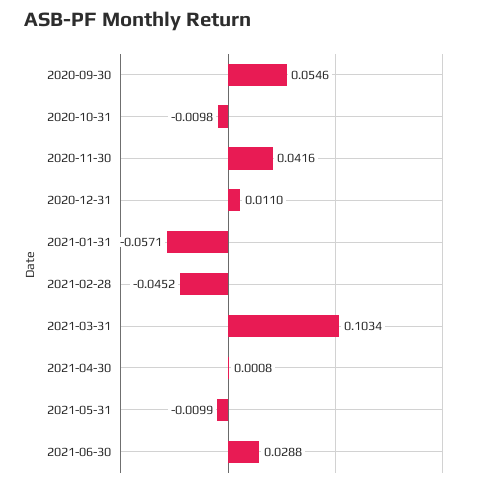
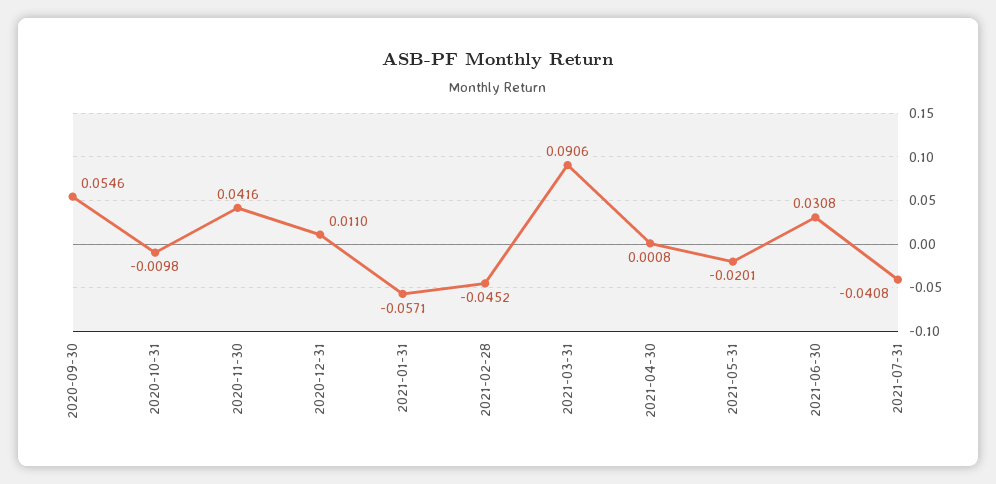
2021-03-31: 0.1034 -> 0.0906
2021-05-31: -0.0099 -> -0.0201
2021-06-30: 0.0288 -> 0.0308
2021-07-31: none -> -0.0408

